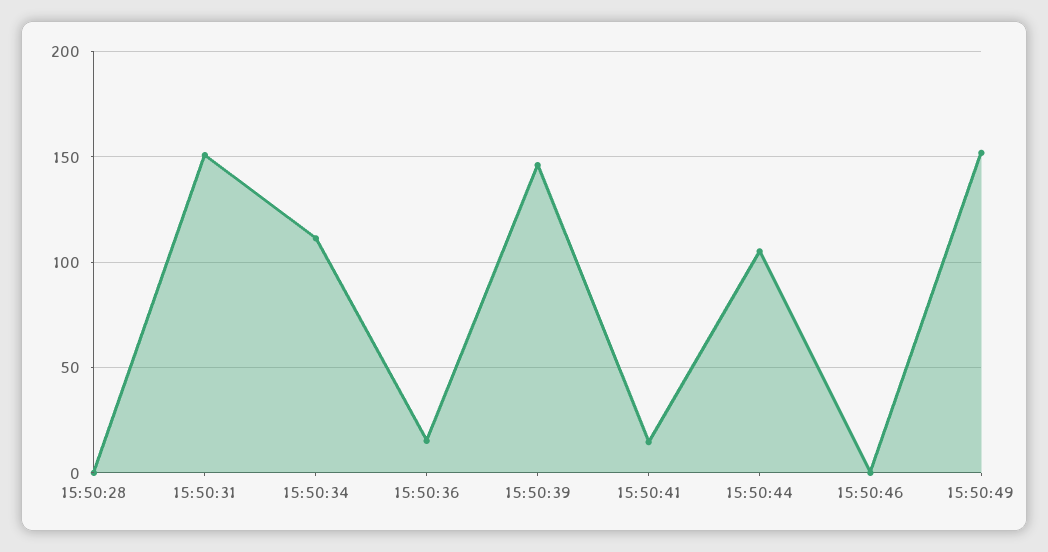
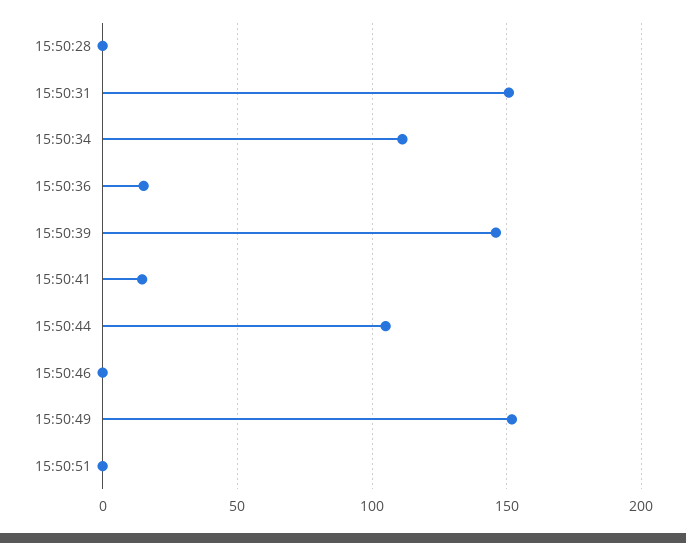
15:50:51: none -> 0

